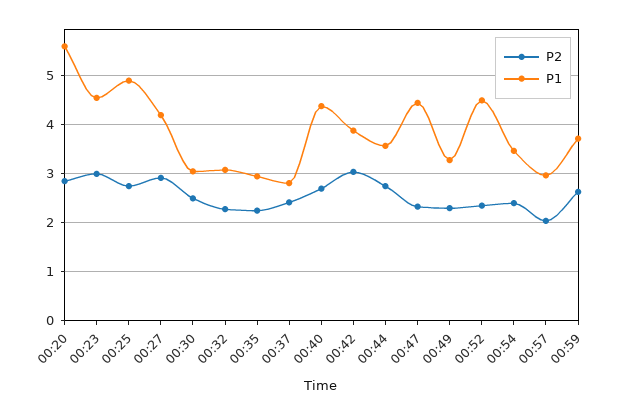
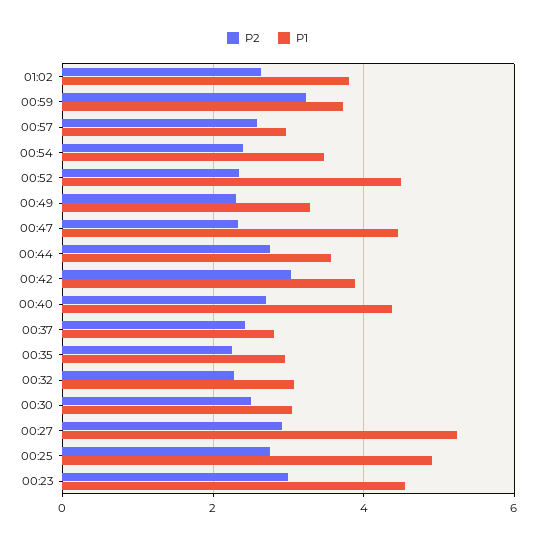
P2, 00:20: 2.8 -> none
P1, 00:20: 5.6 -> none
P1, 00:27: 4.2 -> 5.2
P2, 00:57: 2 -> 2.6
P2, 00:59: 2.6 -> 3.2
P2, 01:02: none -> 2.6
P1, 01:02: none -> 3.8

